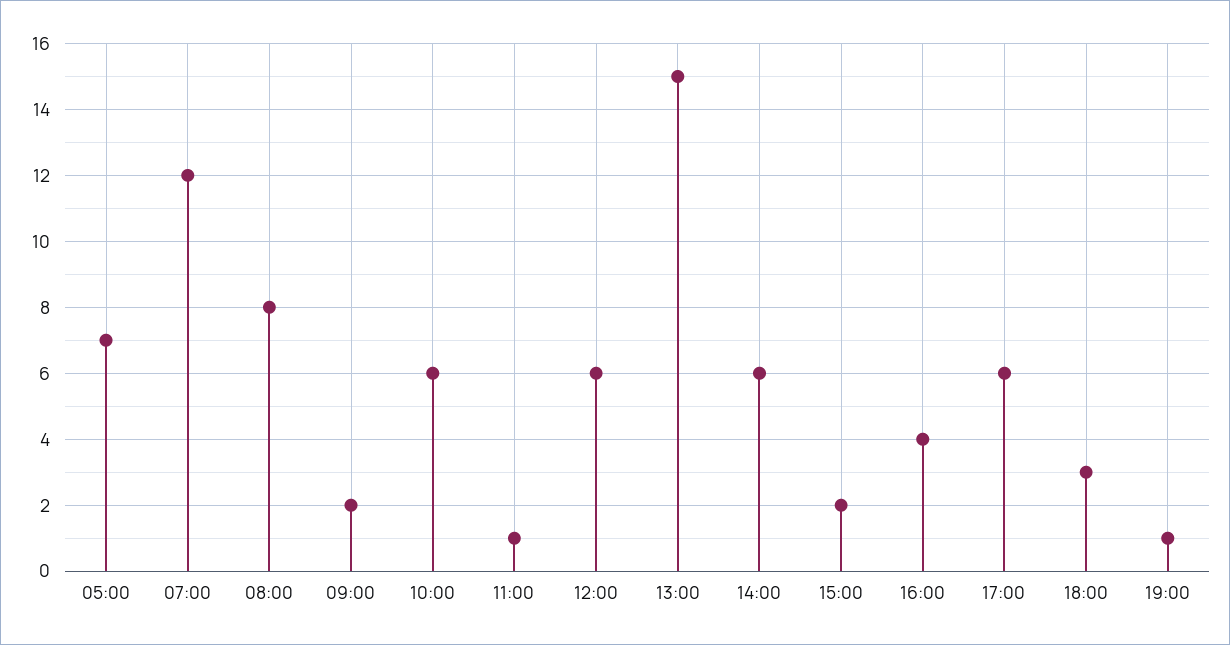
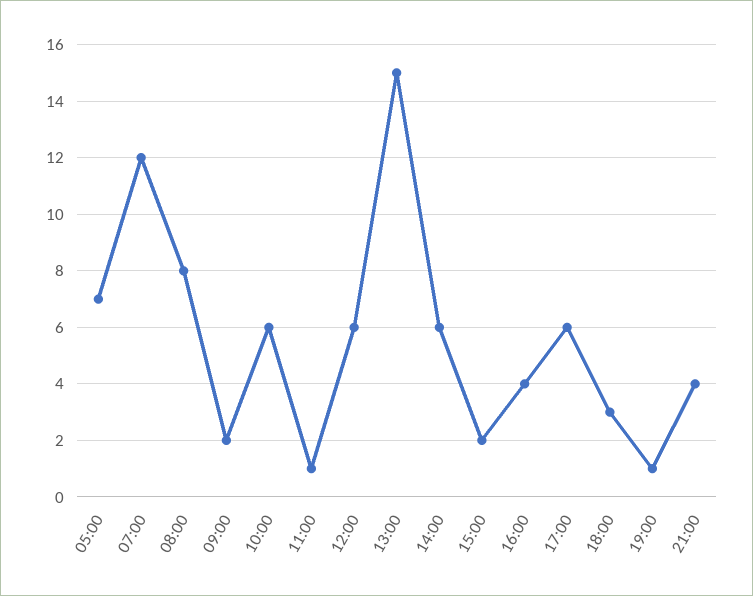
21:00: none -> 4

